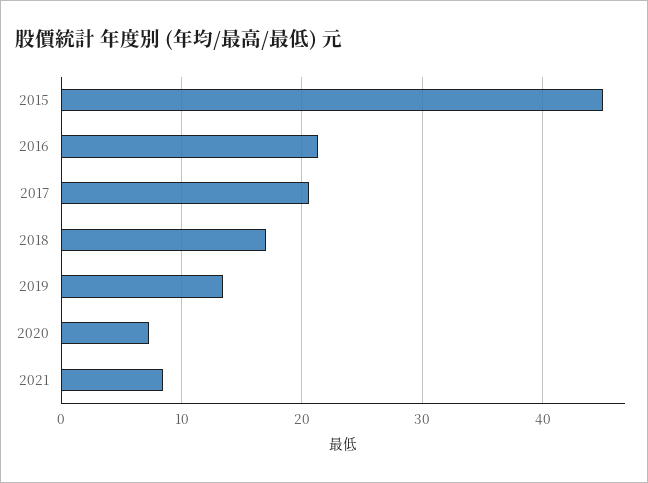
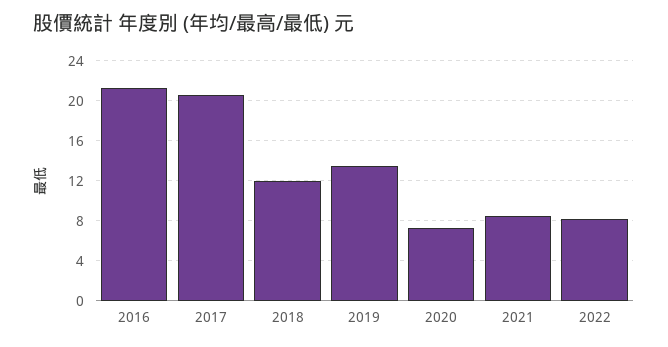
2015: 45 -> none
2018: 17 -> 12
2022: none -> 8

